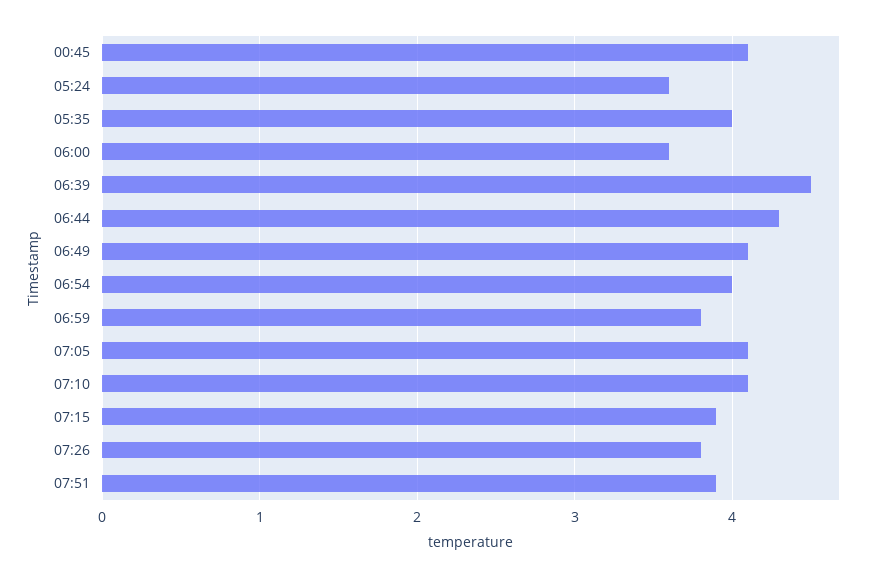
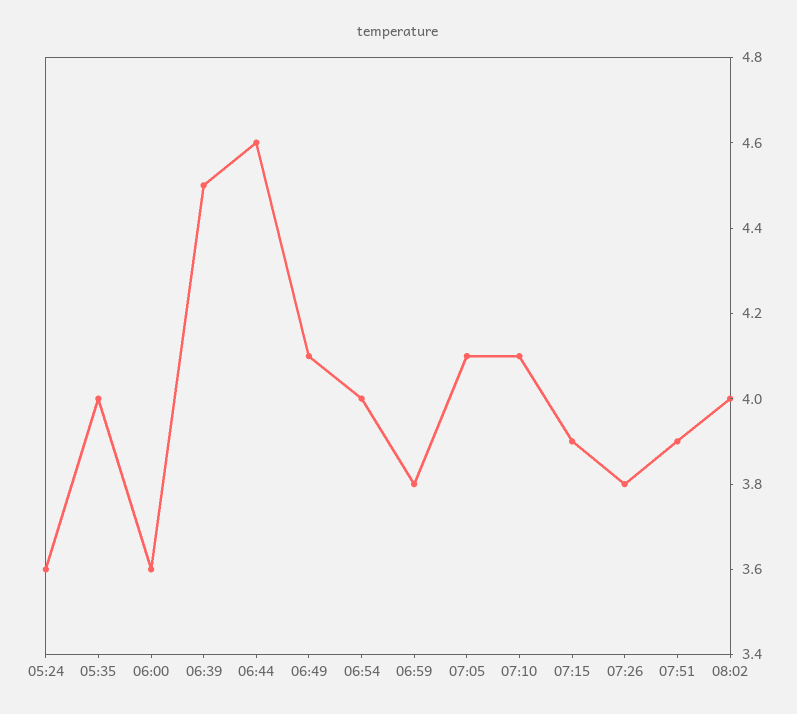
00:45: 4.1 -> none
06:44: 4.3 -> 4.6
08:02: none -> 4

